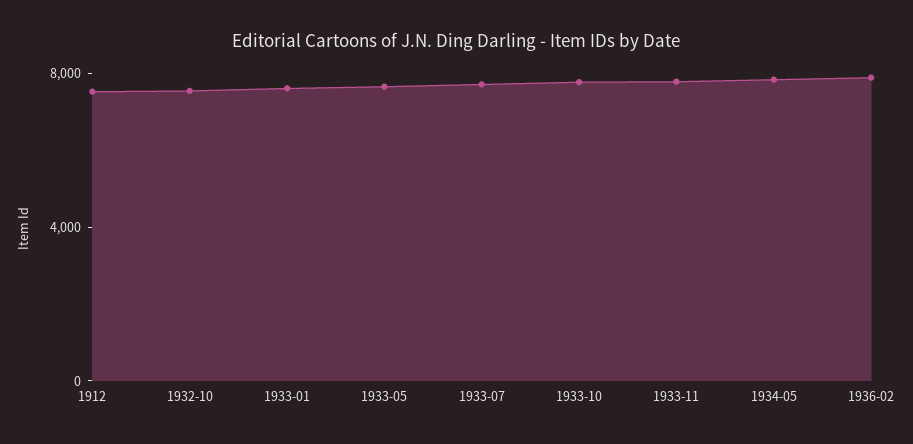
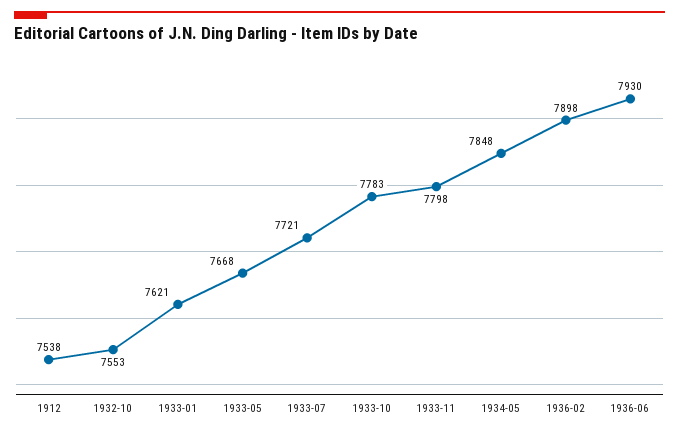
1936-06: none -> 7930

